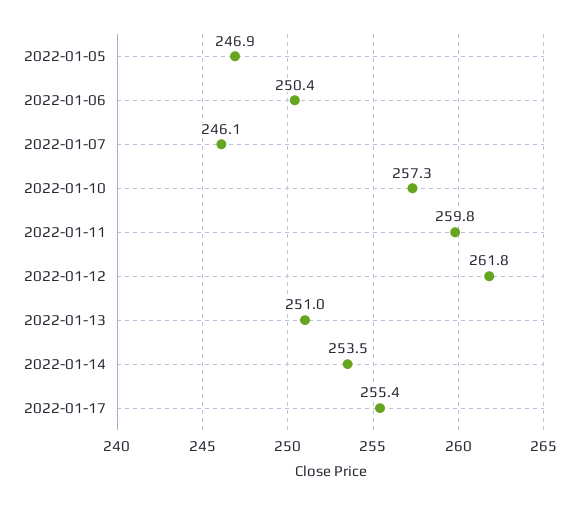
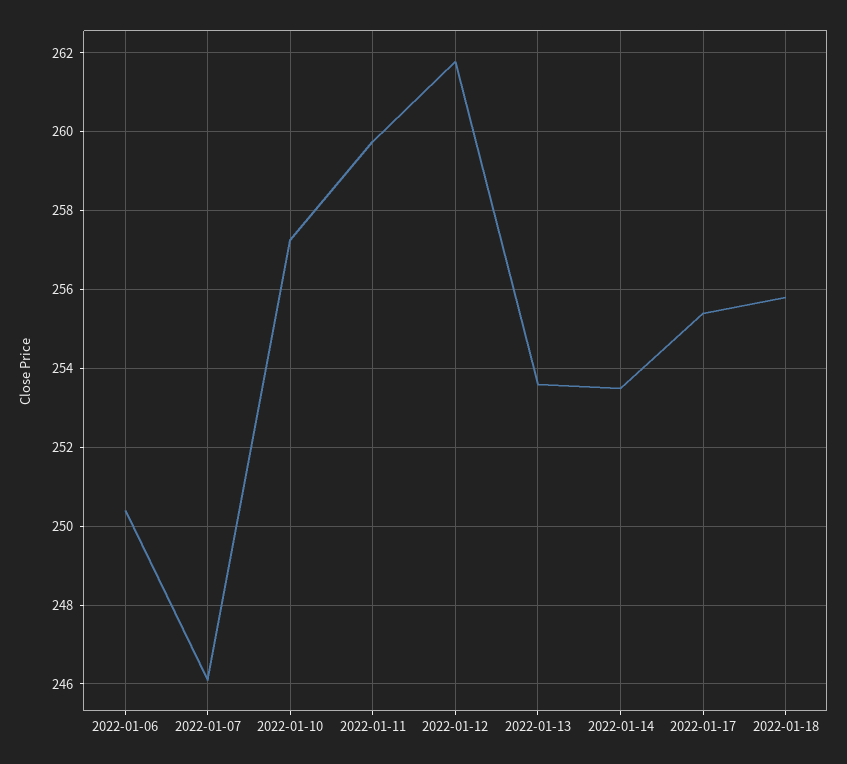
2022-01-05: 246.9 -> none
2022-01-13: 251 -> 253.6
2022-01-18: none -> 255.8

